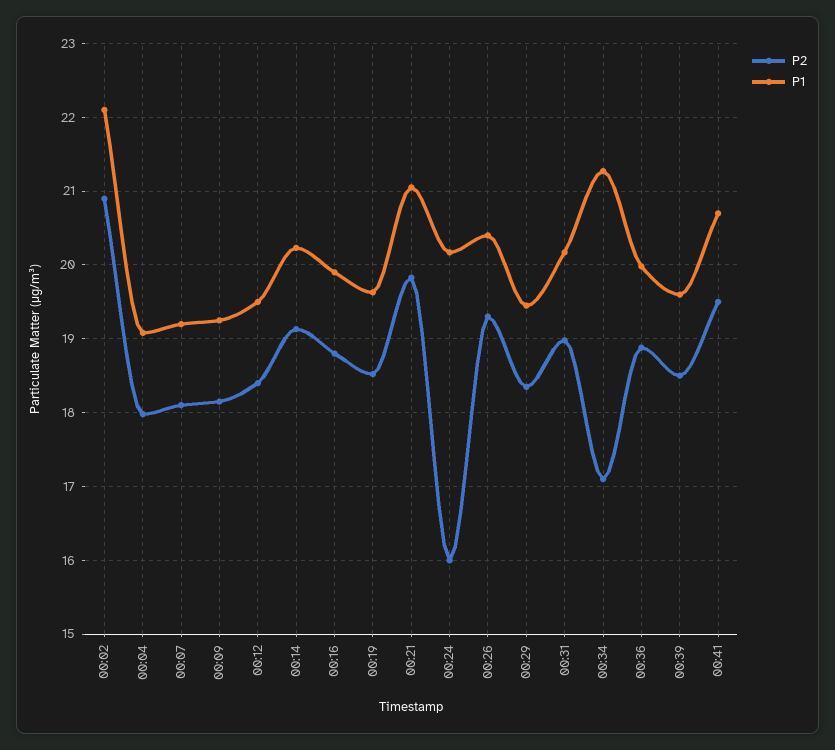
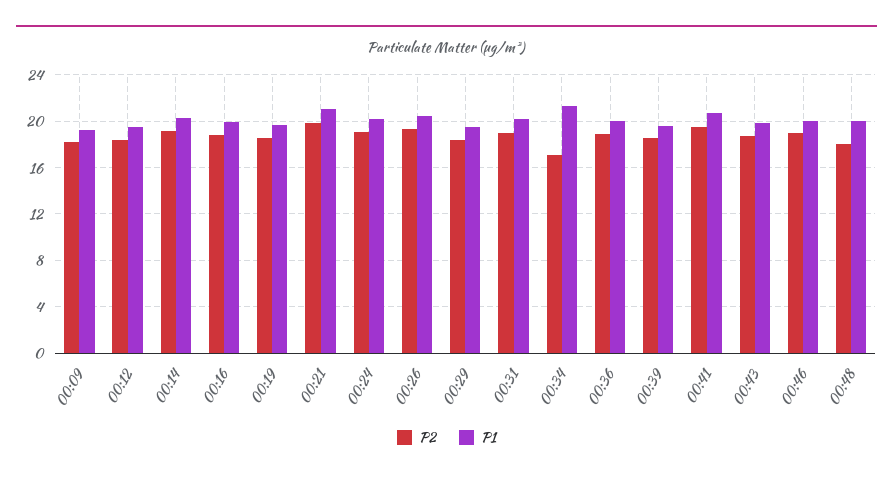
P2, 00:02: 20.9 -> none
P1, 00:02: 22.1 -> none
P2, 00:04: 18 -> none
P1, 00:04: 19.1 -> none
P2, 00:07: 18.1 -> none
P1, 00:07: 19.2 -> none
P2, 00:24: 16 -> 19
P2, 00:43: none -> 19
P1, 00:43: none -> 20
P2, 00:46: none -> 19
P1, 00:46: none -> 20
P2, 00:48: none -> 18
P1, 00:48: none -> 20

